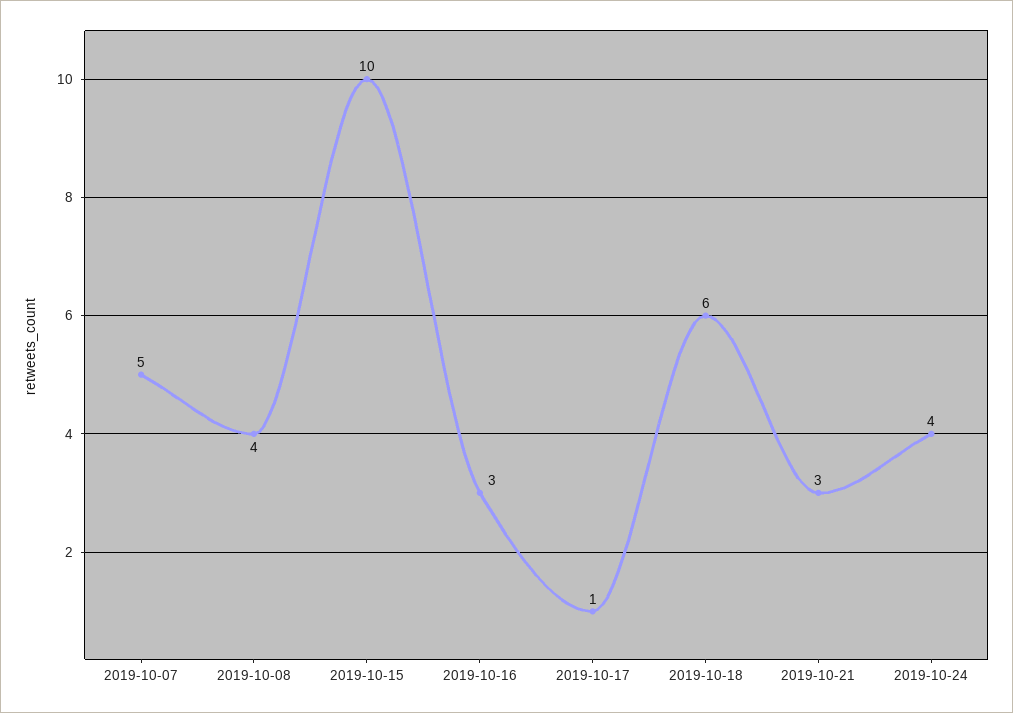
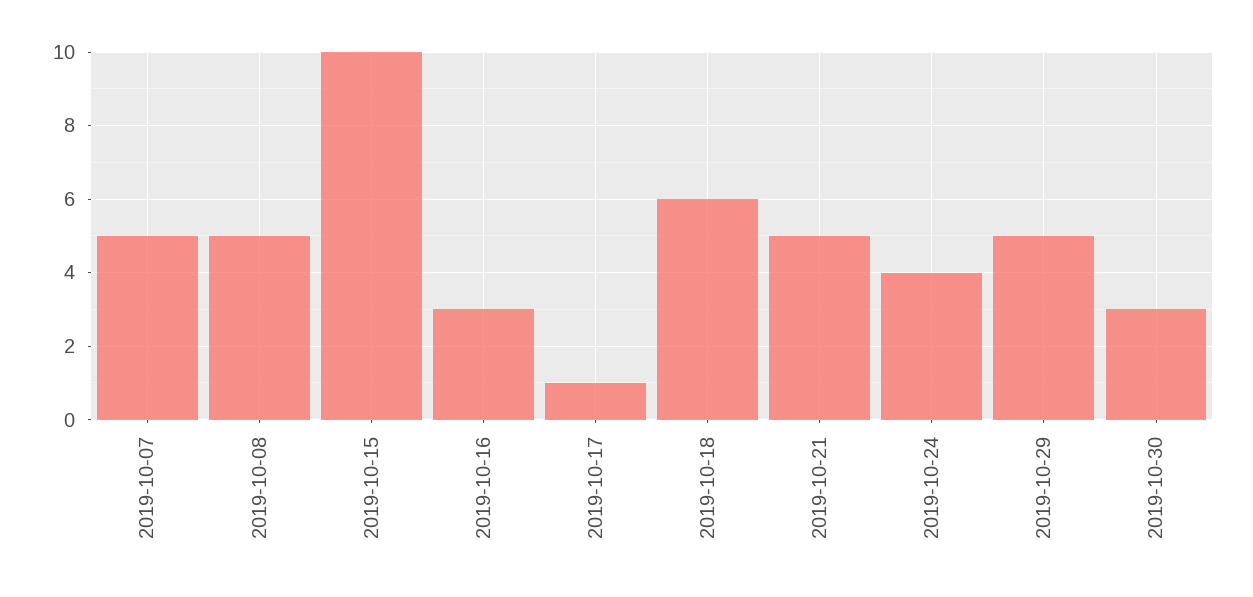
2019-10-08: 4 -> 5
2019-10-21: 3 -> 5
2019-10-29: none -> 5
2019-10-30: none -> 3

